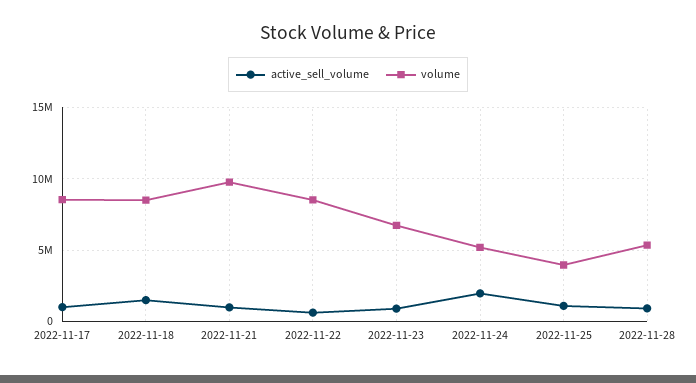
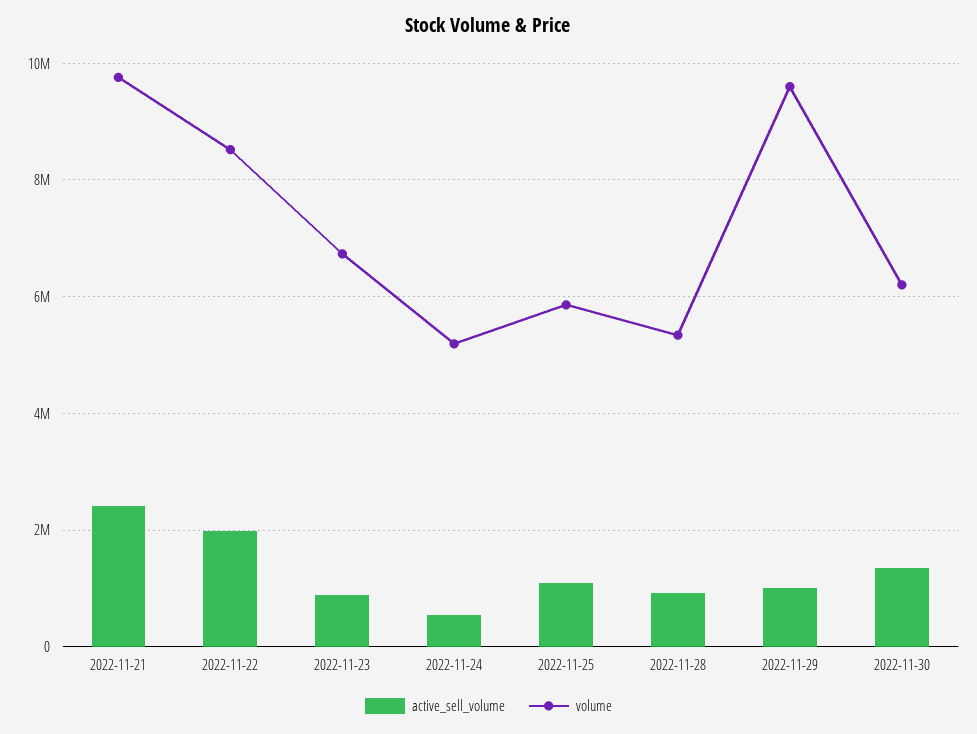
active_sell_volume, 2022-11-17: 1000000 -> none
volume, 2022-11-17: 8500000 -> none
active_sell_volume, 2022-11-18: 1500000 -> none
volume, 2022-11-18: 8500000 -> none
active_sell_volume, 2022-11-21: 1000000 -> 2400000
active_sell_volume, 2022-11-22: 500000 -> 2000000
active_sell_volume, 2022-11-24: 2000000 -> 600000
volume, 2022-11-25: 4000000 -> 5800000
active_sell_volume, 2022-11-29: none -> 1000000
volume, 2022-11-29: none -> 9600000
active_sell_volume, 2022-11-30: none -> 1400000
volume, 2022-11-30: none -> 6200000

